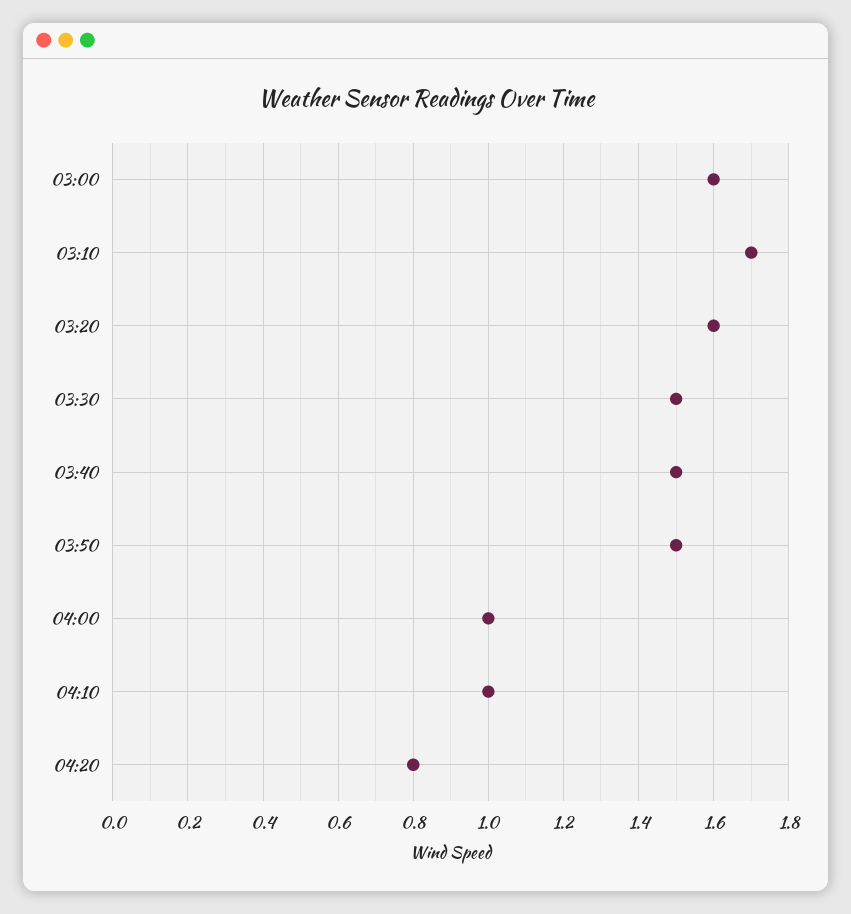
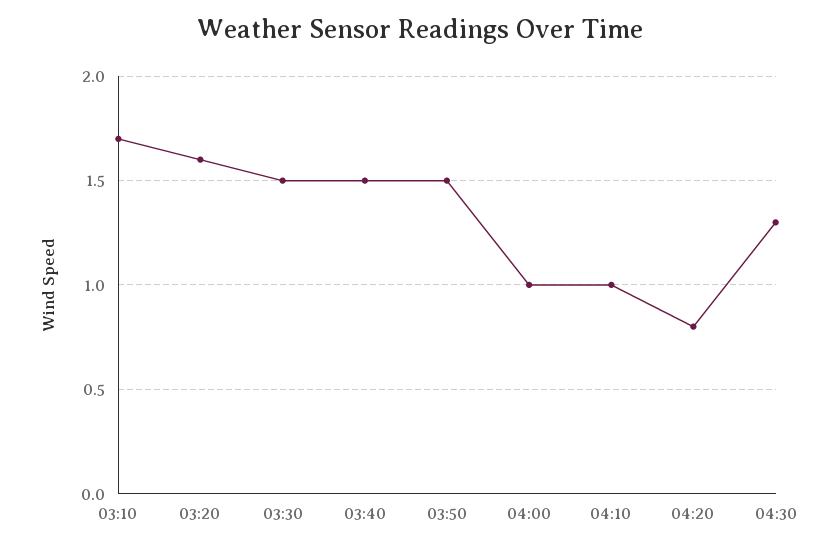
03:00: 1.6 -> none
04:30: none -> 1.3

